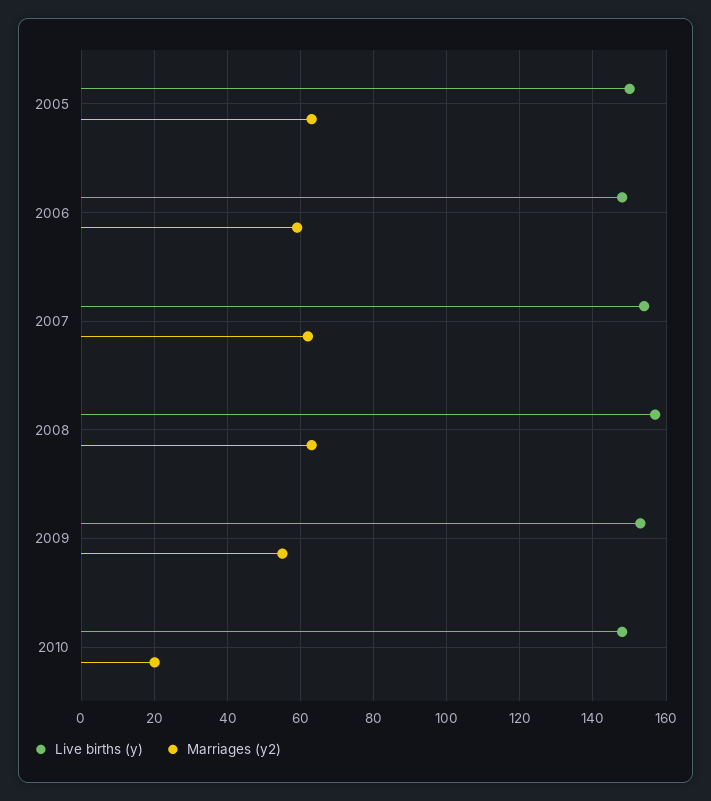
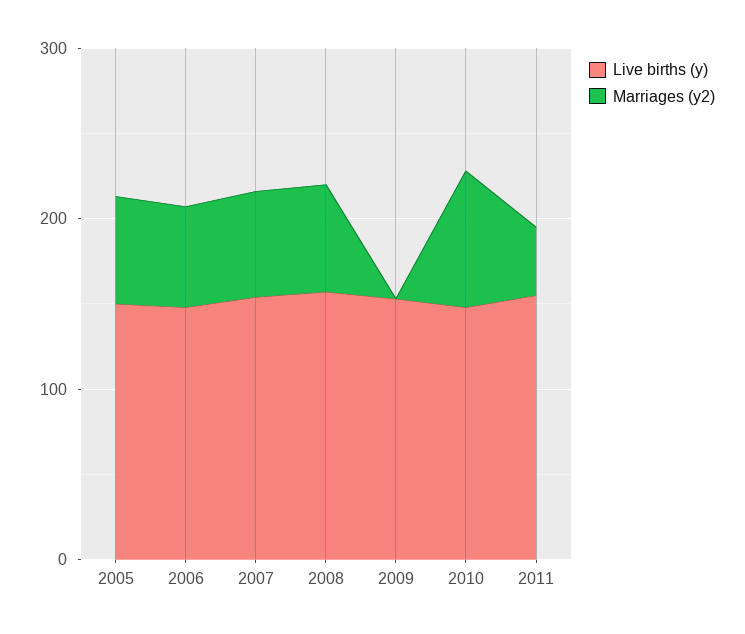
Marriages (y2), 2009: 55 -> 0
Marriages (y2), 2010: 20 -> 80
Live births (y), 2011: none -> 160
Marriages (y2), 2011: none -> 40

